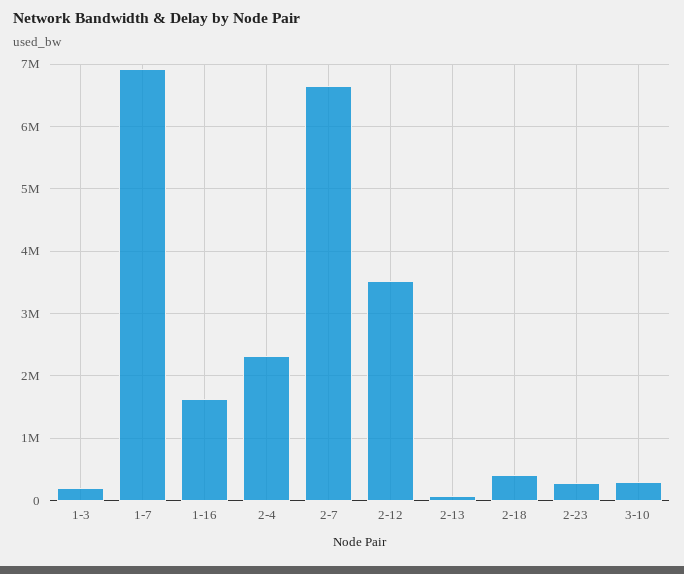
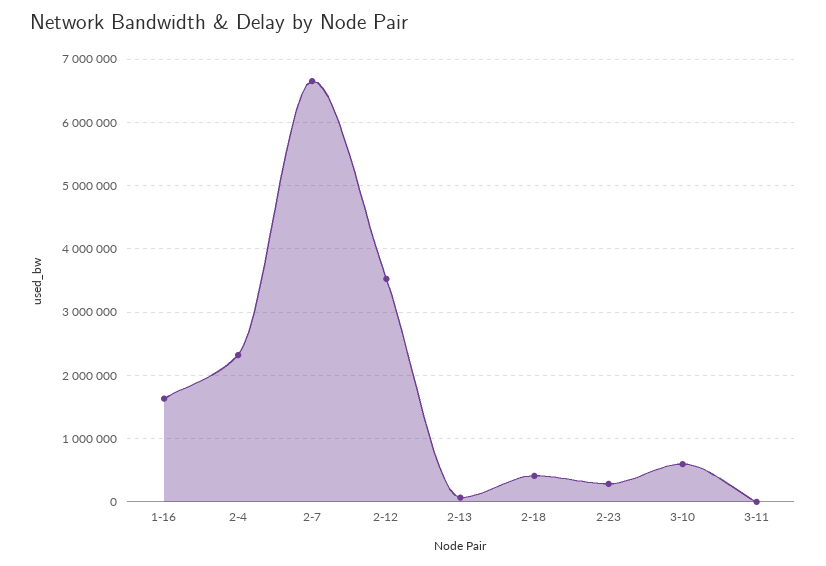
1-3: 200000 -> none
1-7: 6900000 -> none
3-10: 300000 -> 600000
3-11: none -> 0

